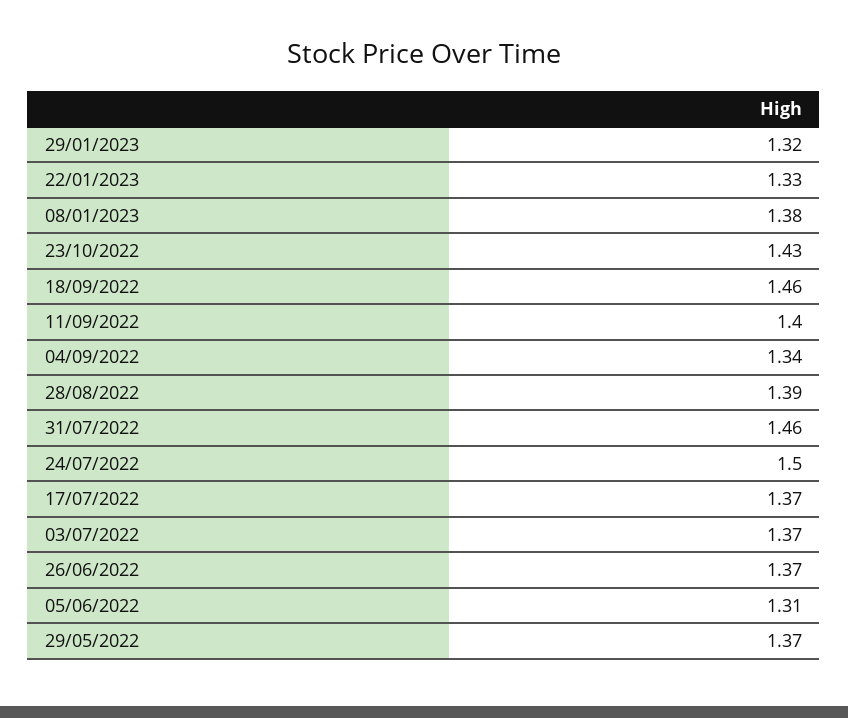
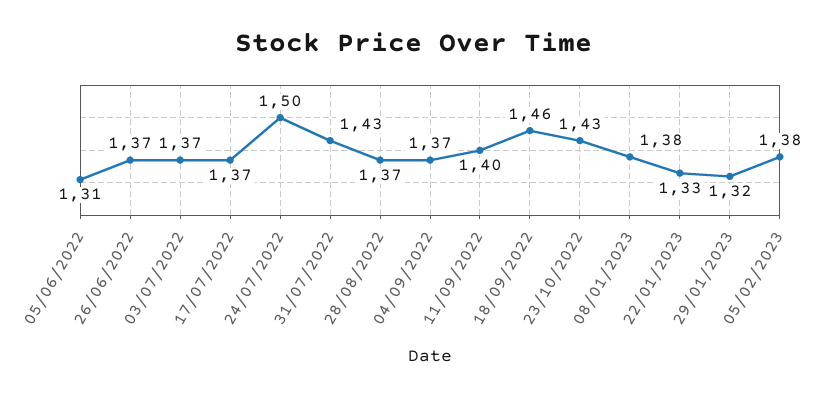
04/09/2022: 1.34 -> 1.37
28/08/2022: 1.39 -> 1.37
31/07/2022: 1.46 -> 1.43
29/05/2022: 1.37 -> none
05/02/2023: none -> 1.38

